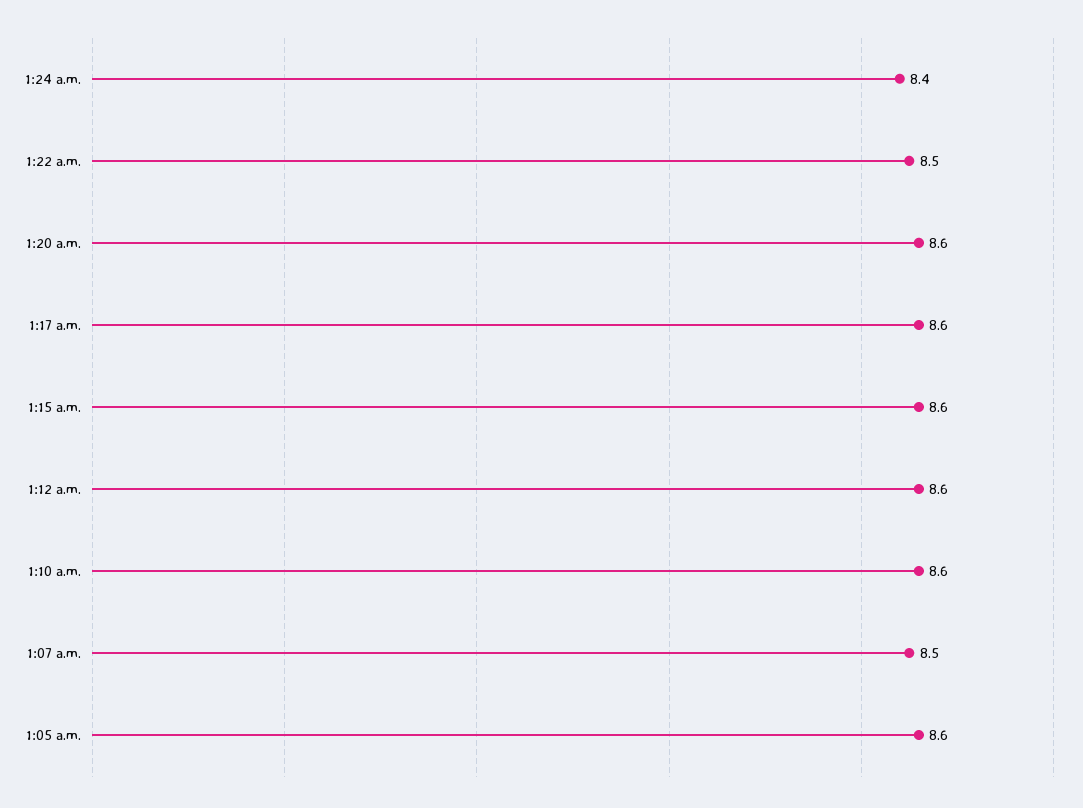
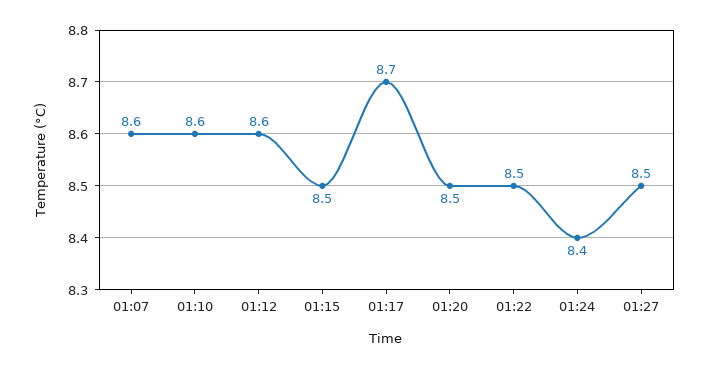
1:20 a.m.: 8.6 -> 8.5
1:17 a.m.: 8.6 -> 8.7
1:15 a.m.: 8.6 -> 8.5
1:07 a.m.: 8.5 -> 8.6
1:05 a.m.: 8.6 -> none
01:27: none -> 8.5

